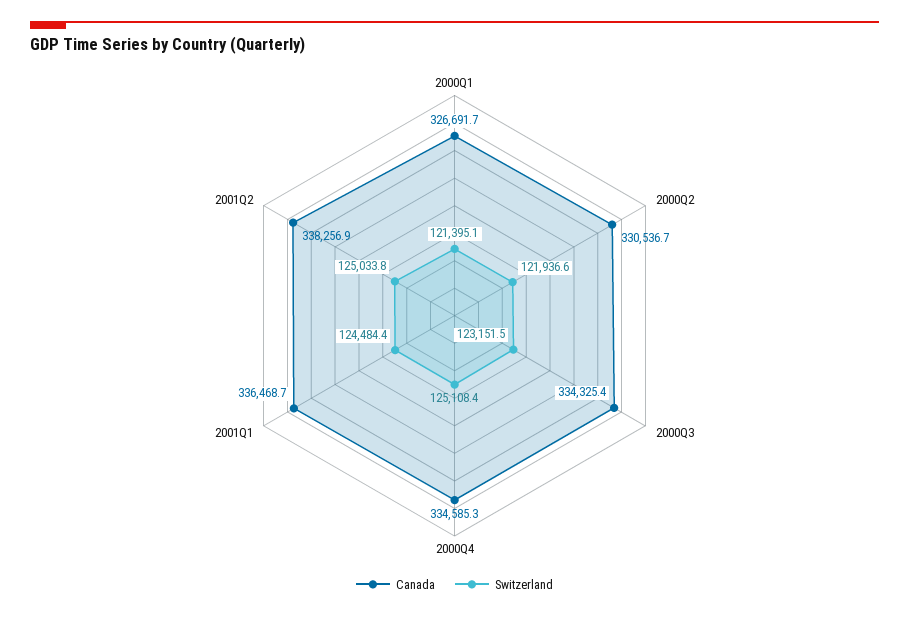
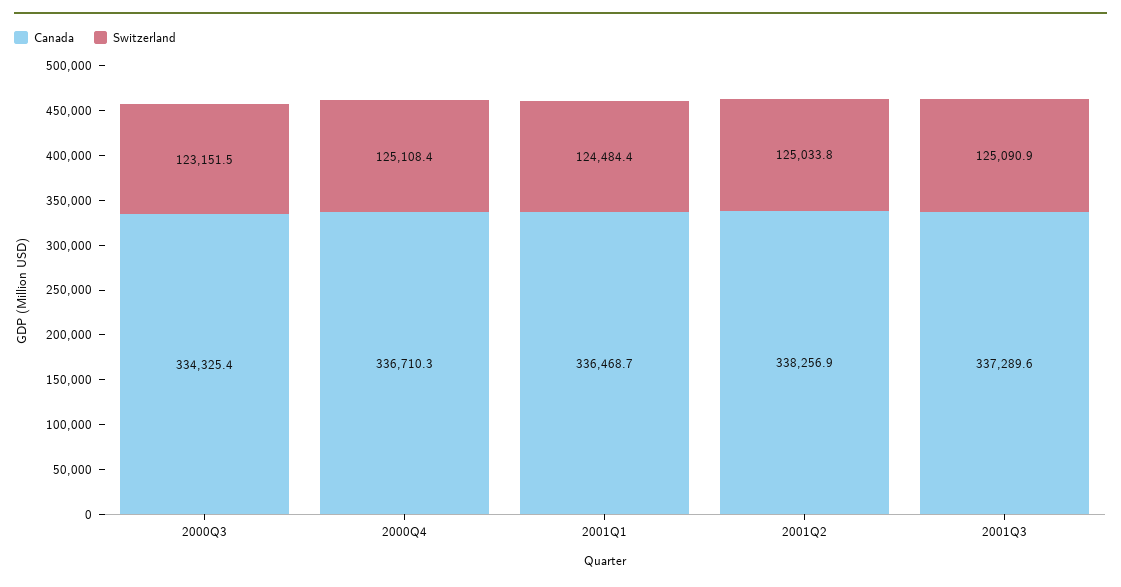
Canada, 2000Q1: 326691.7 -> none
Switzerland, 2000Q1: 121395.1 -> none
Canada, 2000Q2: 330536.7 -> none
Switzerland, 2000Q2: 121936.6 -> none
Canada, 2000Q4: 334585.3 -> 336710.3
Canada, 2001Q3: none -> 337289.6
Switzerland, 2001Q3: none -> 125090.9

